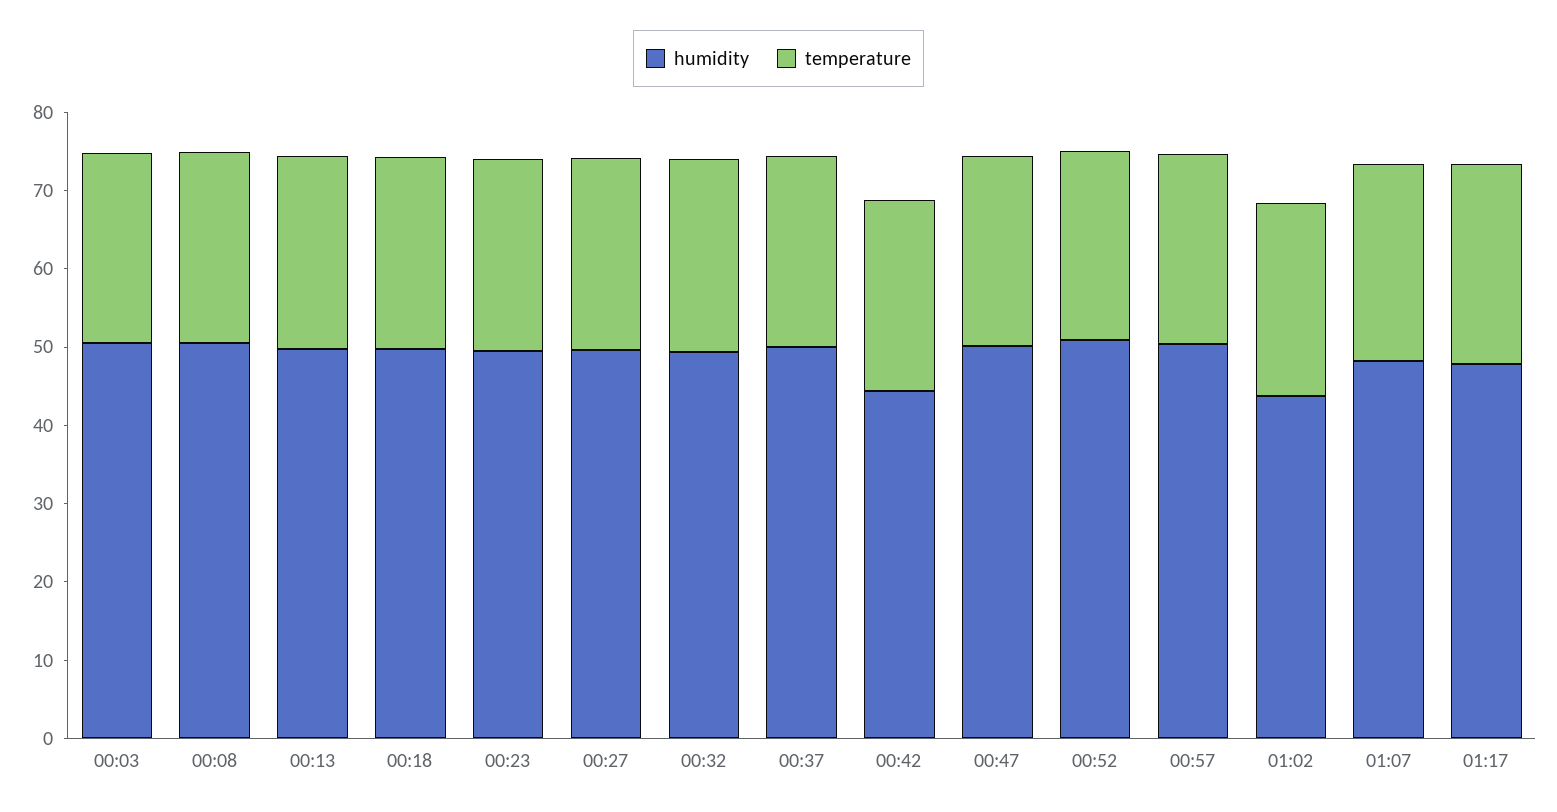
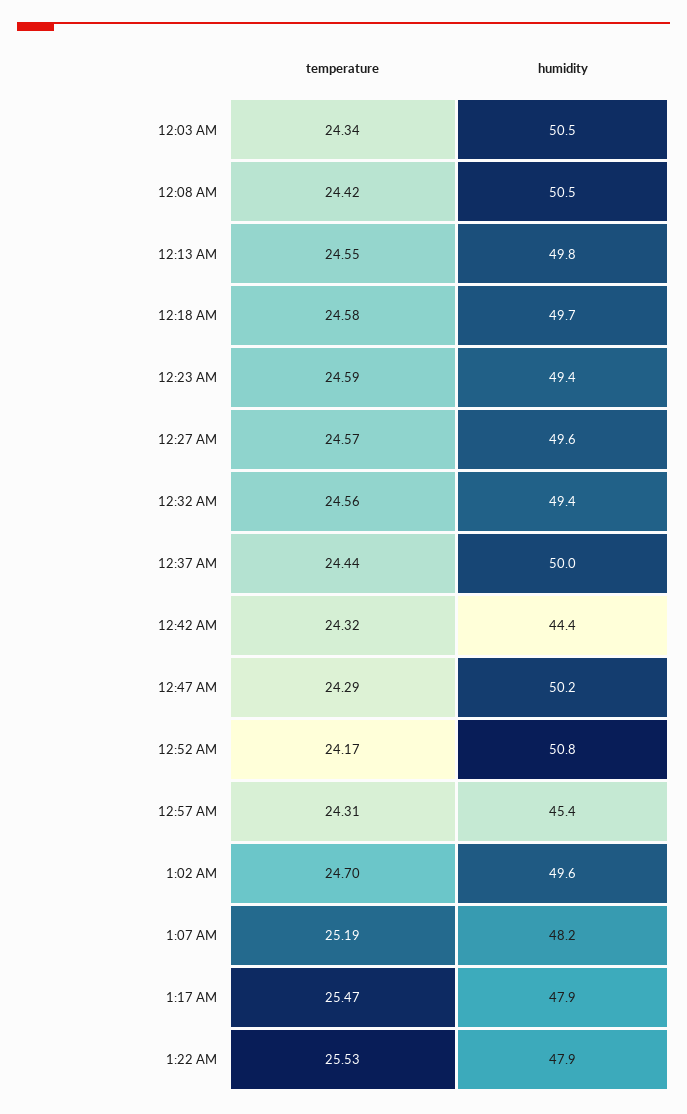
humidity, 00:57: 50 -> 45.4
humidity, 01:02: 44 -> 49.6
temperature, 1:22 AM: none -> 25.53
humidity, 1:22 AM: none -> 47.9

